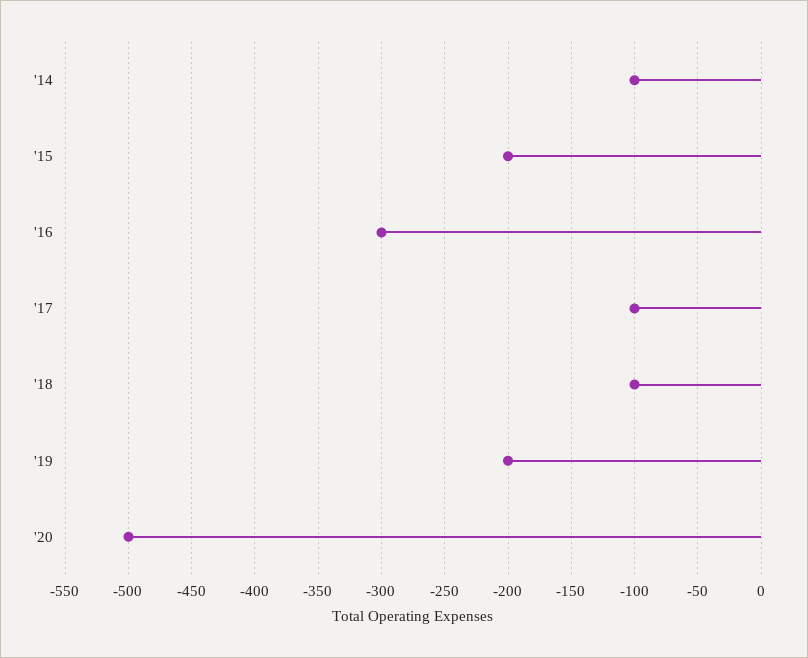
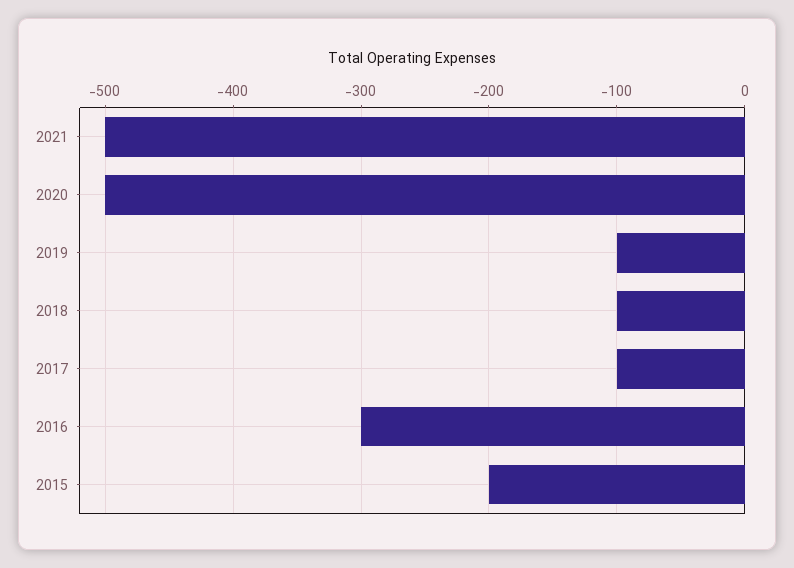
'14: -100 -> none
'19: -200 -> -100
2021: none -> -500

